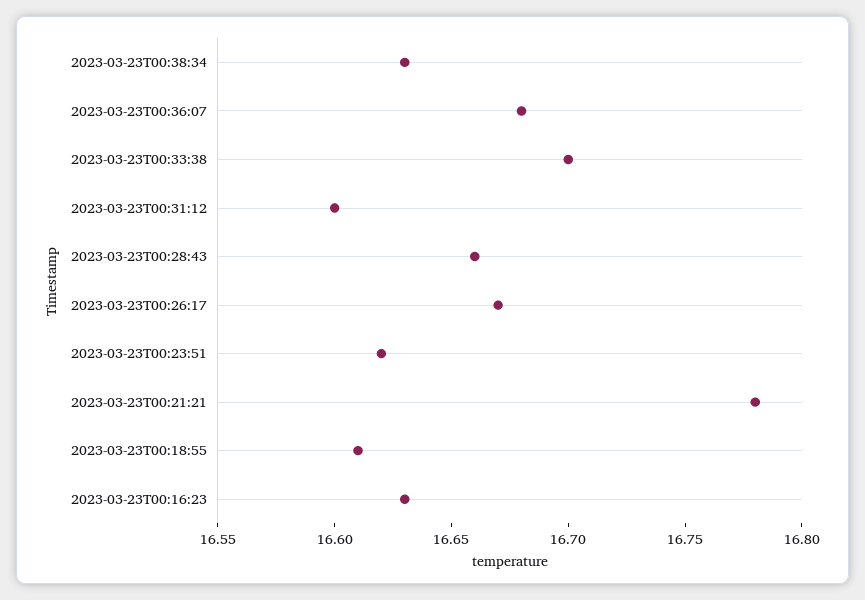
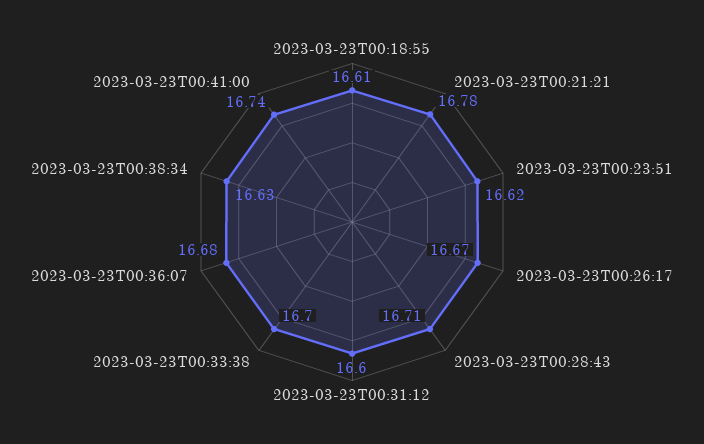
2023-03-23T00:28:43: 16.66 -> 16.71
2023-03-23T00:16:23: 16.63 -> none
2023-03-23T00:41:00: none -> 16.74

